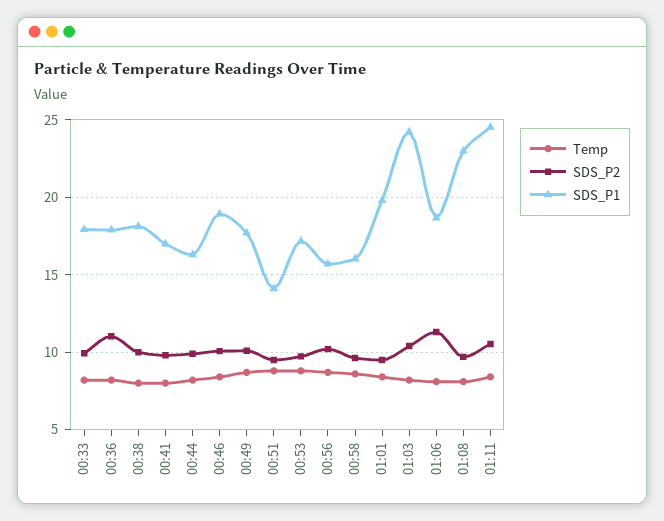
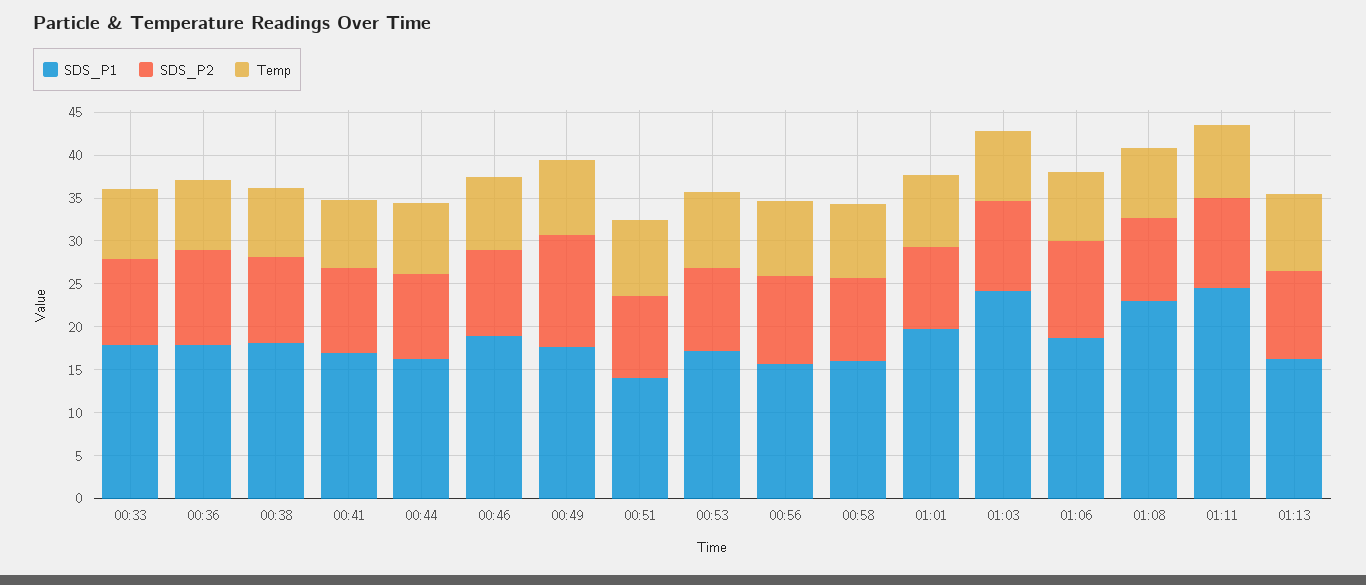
SDS_P2, 00:49: 10 -> 13
SDS_P1, 01:13: none -> 16
SDS_P2, 01:13: none -> 10
Temp, 01:13: none -> 9

